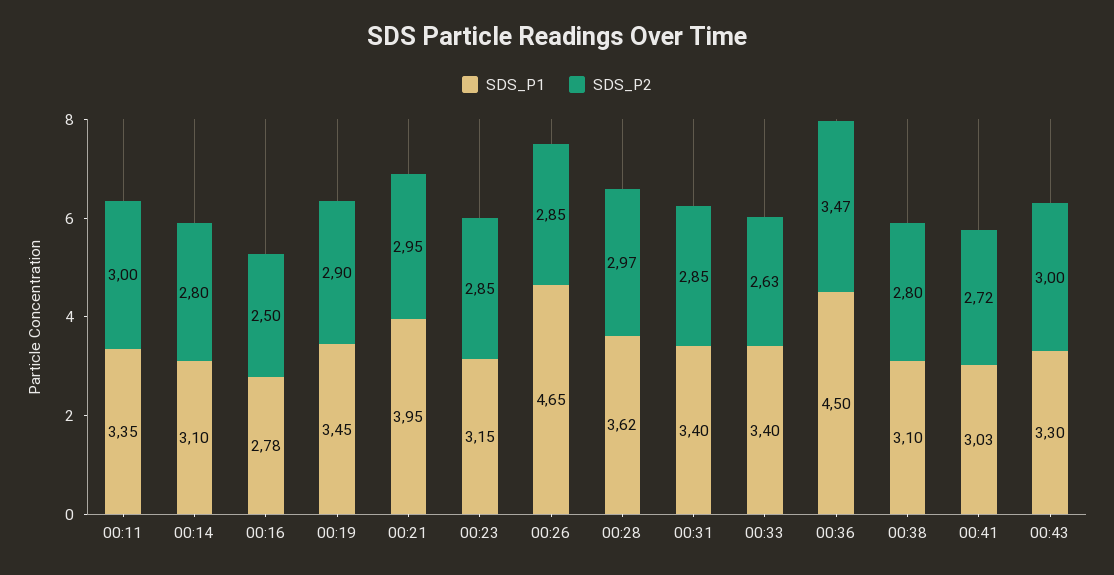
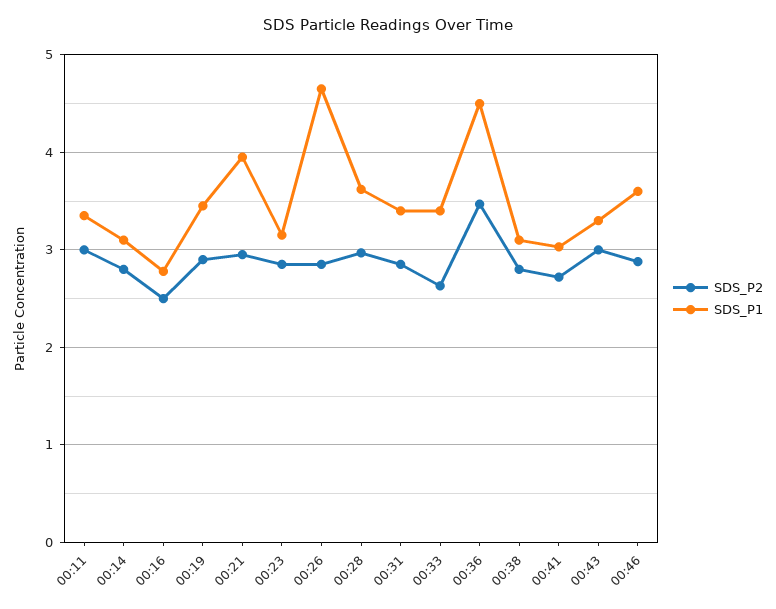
SDS_P2, 00:46: none -> 2.9
SDS_P1, 00:46: none -> 3.6

